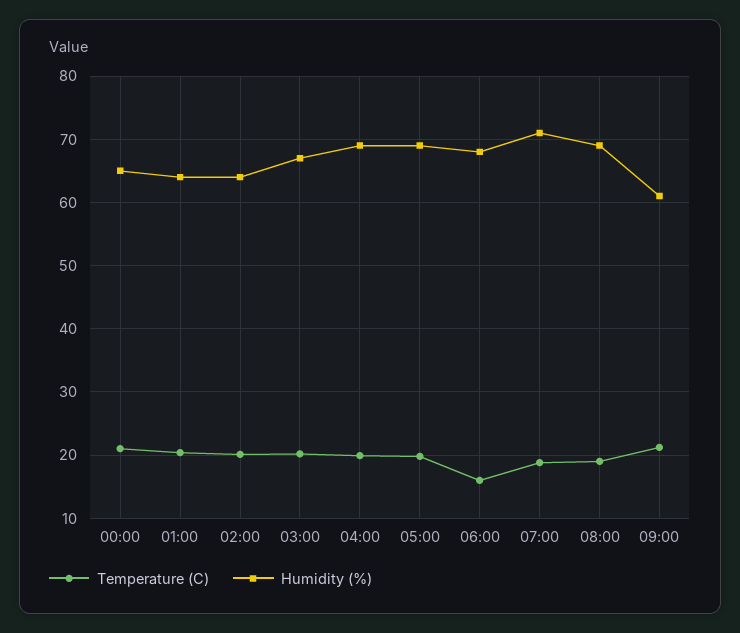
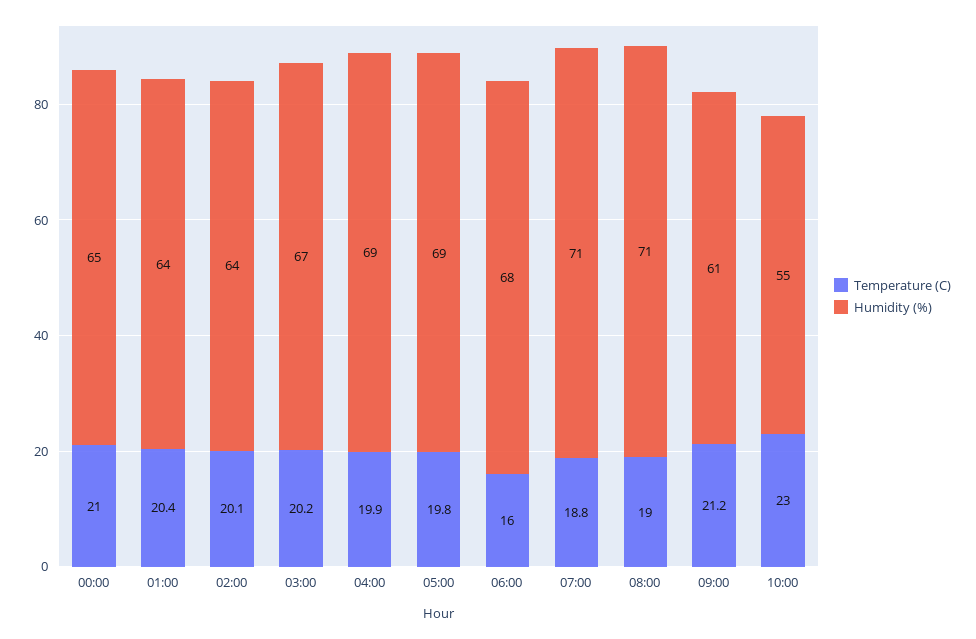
Humidity (%), 08:00: 69 -> 71
Temperature (C), 10:00: none -> 23
Humidity (%), 10:00: none -> 55

